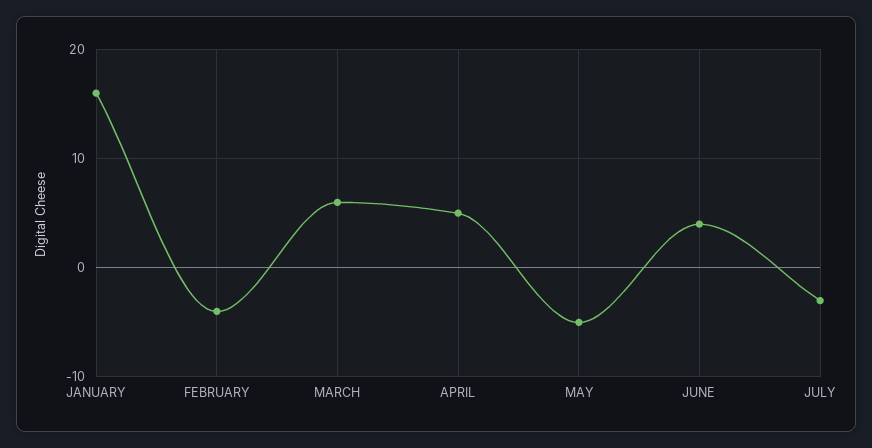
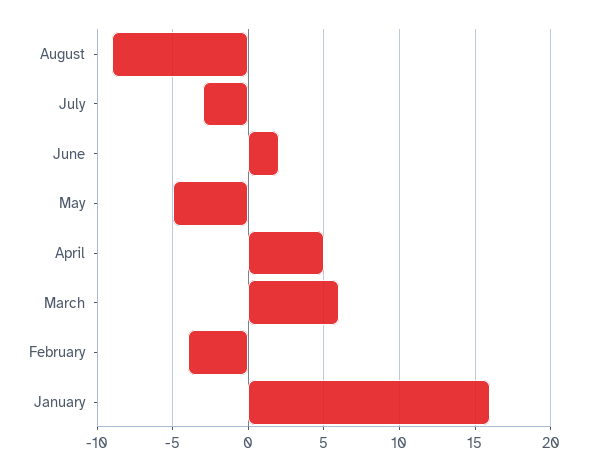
JUNE: 4 -> 2
August: none -> -9

